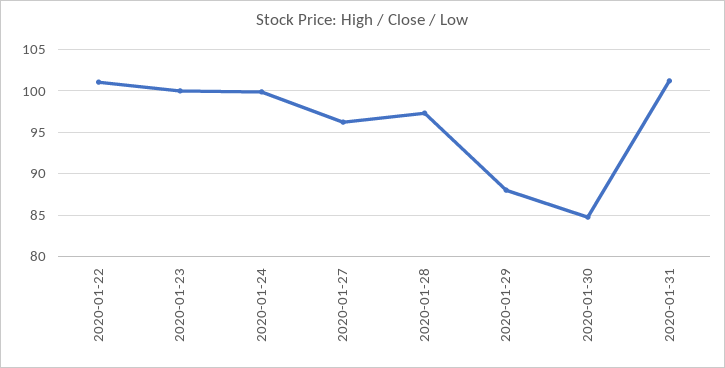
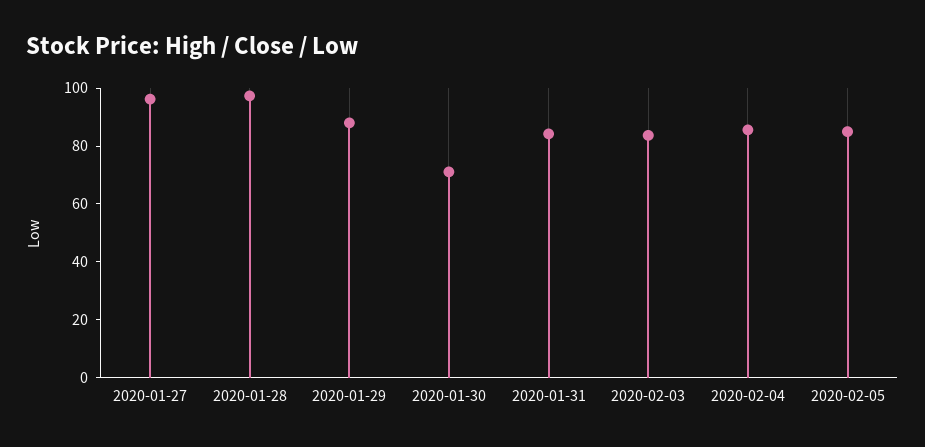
2020-01-22: 101 -> none
2020-01-23: 100 -> none
2020-01-24: 100 -> none
2020-01-30: 85 -> 70
2020-01-31: 101 -> 85
2020-02-03: none -> 85
2020-02-04: none -> 85
2020-02-05: none -> 85

